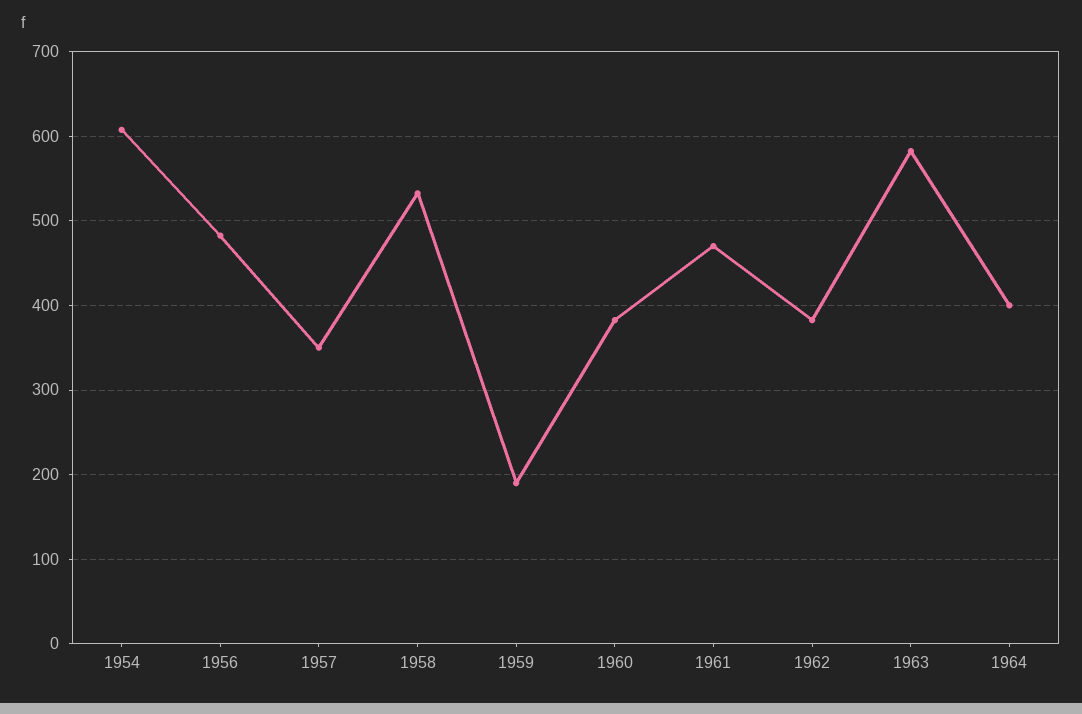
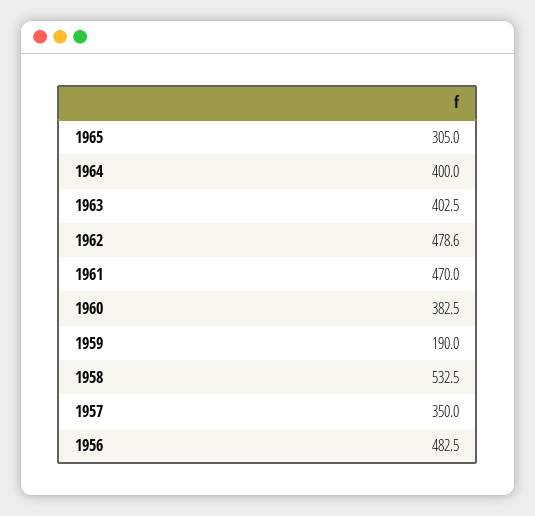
1954: 610 -> none
1962: 380 -> 478.6
1963: 580 -> 402.5
1965: none -> 305

